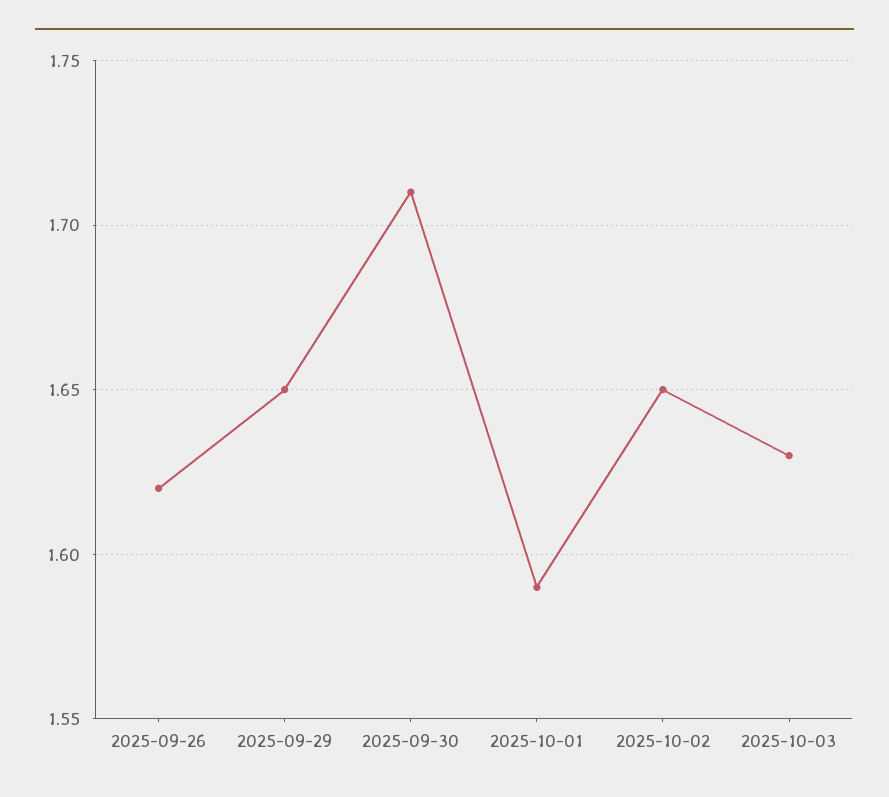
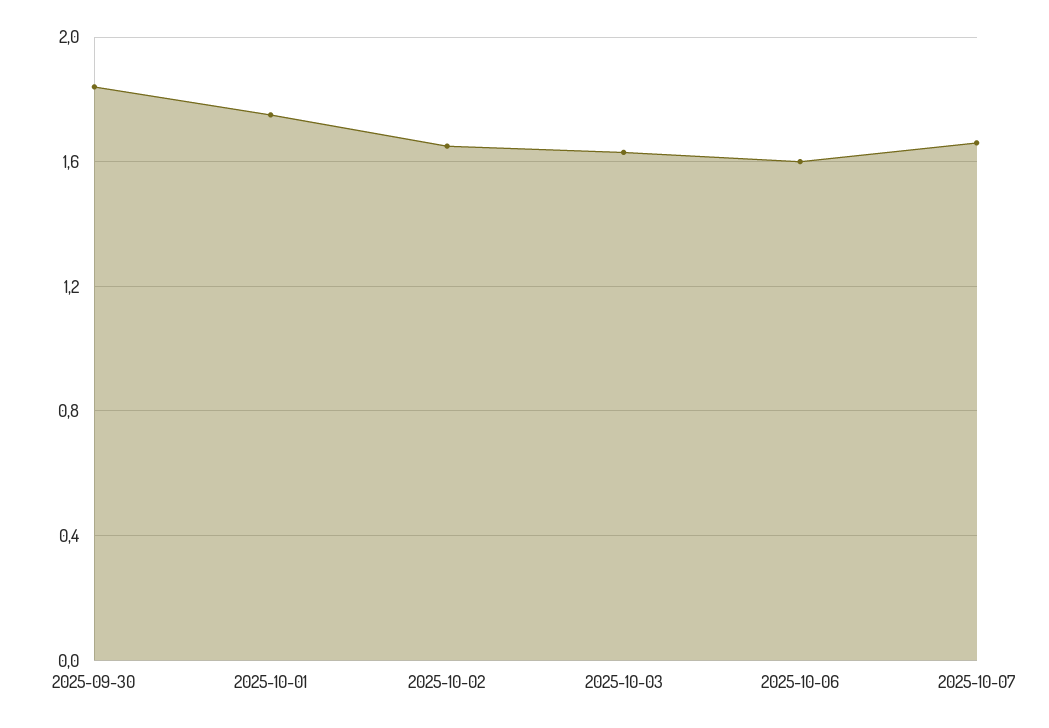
2025-09-26: 1.62 -> none
2025-09-29: 1.65 -> none
2025-09-30: 1.71 -> 1.85
2025-10-01: 1.59 -> 1.75
2025-10-06: none -> 1.6
2025-10-07: none -> 1.65

